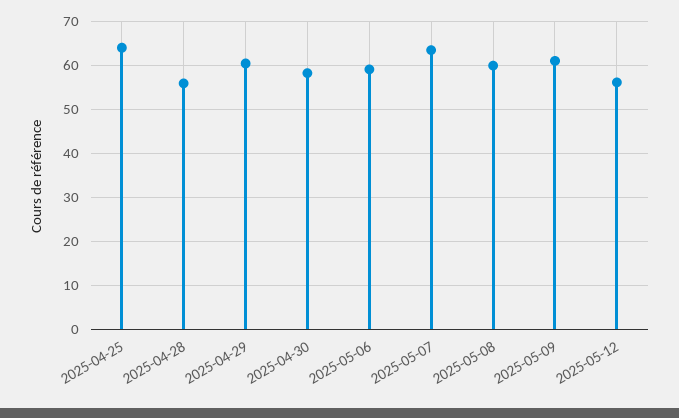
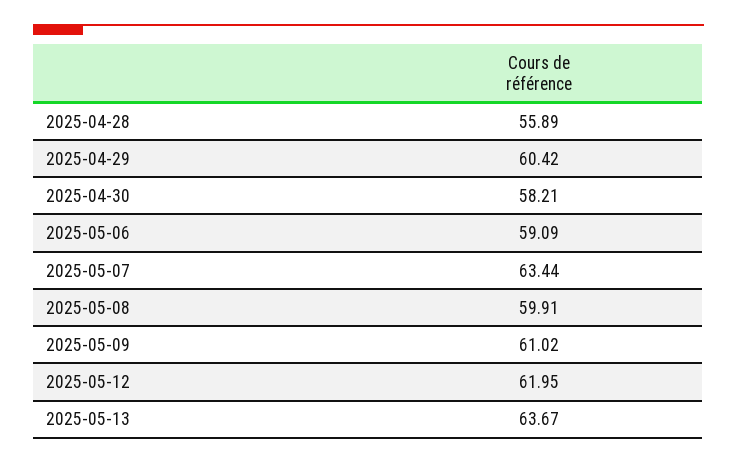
2025-04-25: 64 -> none
2025-05-12: 56 -> 61.95
2025-05-13: none -> 63.67

